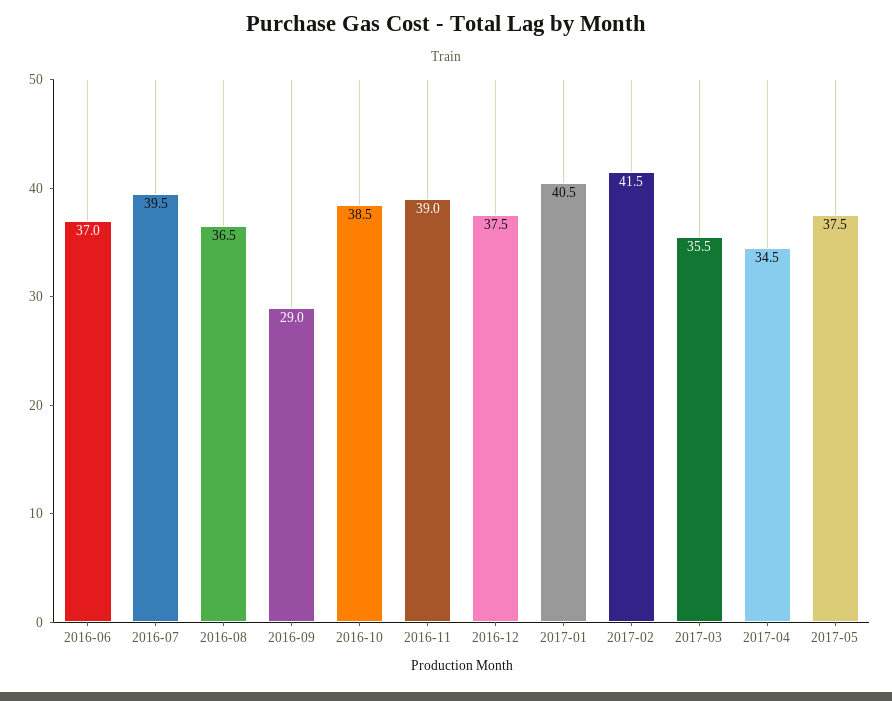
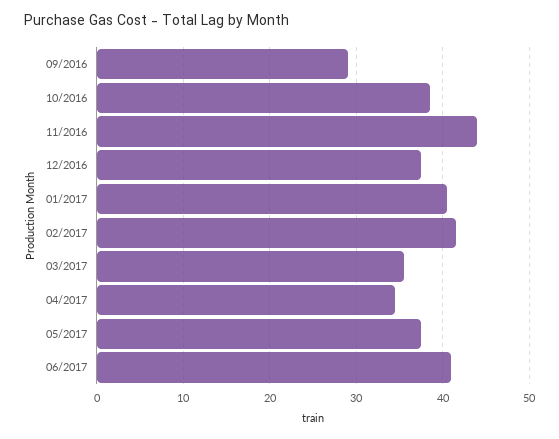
2016-06: 37 -> none
2016-07: 39.5 -> none
2016-08: 36.5 -> none
2016-11: 39 -> 44
06/2017: none -> 41

